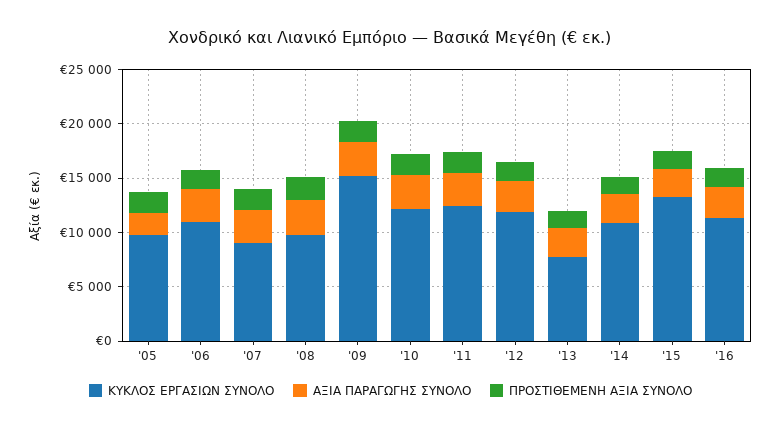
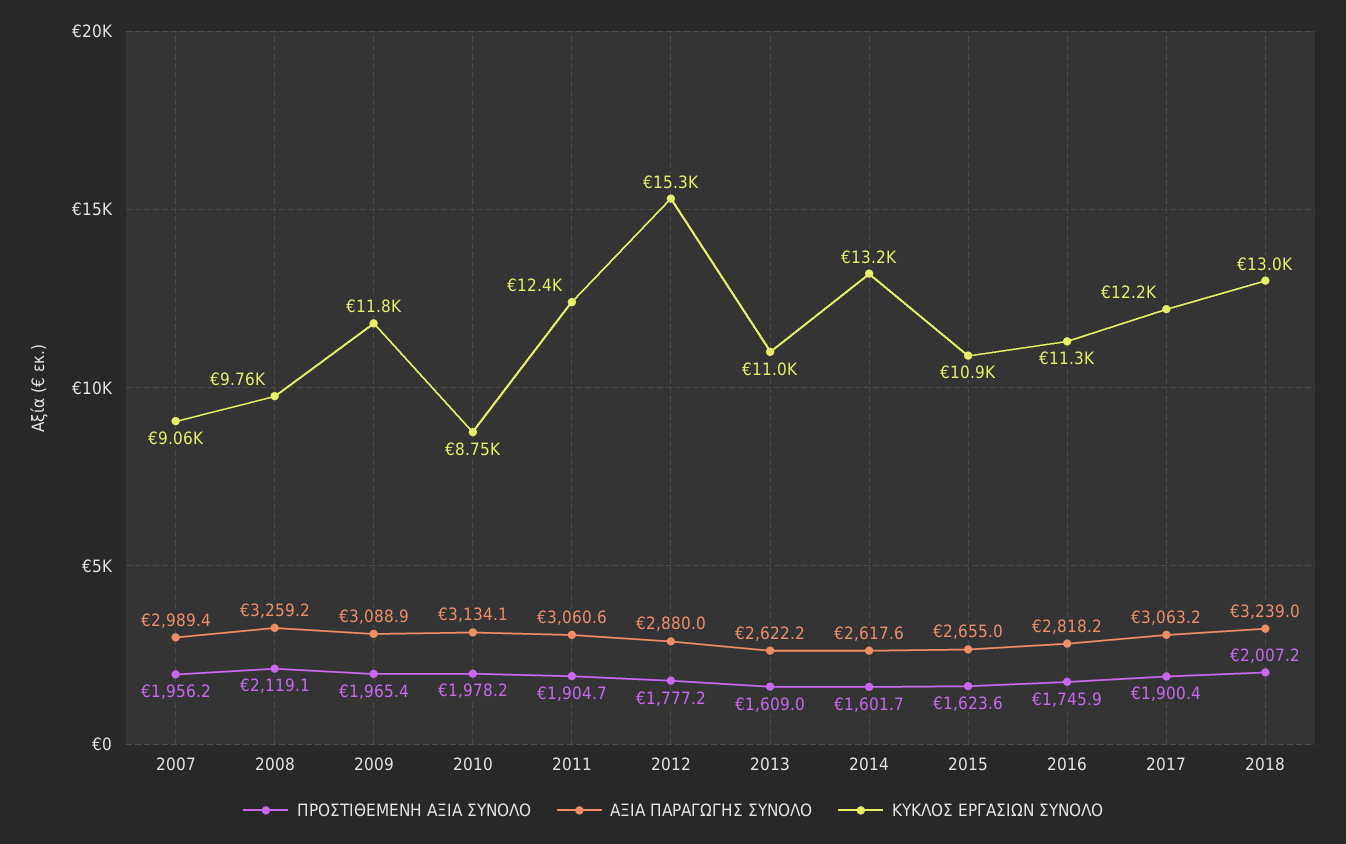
ΚΥΚΛΟΣ ΕΡΓΑΣΙΩΝ ΣΥΝΟΛΟ, '05: 10000 -> none
ΑΞΙΑ ΠΑΡΑΓΩΓΗΣ ΣΥΝΟΛΟ, '05: 2000 -> none
ΠΡΟΣΤΙΘΕΜΕΝΗ ΑΞΙΑ ΣΥΝΟΛΟ, '05: 2000 -> none
ΚΥΚΛΟΣ ΕΡΓΑΣΙΩΝ ΣΥΝΟΛΟ, '06: 11000 -> none
ΑΞΙΑ ΠΑΡΑΓΩΓΗΣ ΣΥΝΟΛΟ, '06: 3000 -> none
ΠΡΟΣΤΙΘΕΜΕΝΗ ΑΞΙΑ ΣΥΝΟΛΟ, '06: 2000 -> none
ΚΥΚΛΟΣ ΕΡΓΑΣΙΩΝ ΣΥΝΟΛΟ, '09: 15000 -> 11800
ΚΥΚΛΟΣ ΕΡΓΑΣΙΩΝ ΣΥΝΟΛΟ, '10: 12000 -> 8750
ΚΥΚΛΟΣ ΕΡΓΑΣΙΩΝ ΣΥΝΟΛΟ, '12: 12000 -> 15300
ΚΥΚΛΟΣ ΕΡΓΑΣΙΩΝ ΣΥΝΟΛΟ, '13: 8000 -> 11000
ΚΥΚΛΟΣ ΕΡΓΑΣΙΩΝ ΣΥΝΟΛΟ, '14: 11000 -> 13200
ΚΥΚΛΟΣ ΕΡΓΑΣΙΩΝ ΣΥΝΟΛΟ, '15: 13000 -> 10900
ΠΡΟΣΤΙΘΕΜΕΝΗ ΑΞΙΑ ΣΥΝΟΛΟ, 2017: none -> 1900.4
ΑΞΙΑ ΠΑΡΑΓΩΓΗΣ ΣΥΝΟΛΟ, 2017: none -> 3063.2
ΚΥΚΛΟΣ ΕΡΓΑΣΙΩΝ ΣΥΝΟΛΟ, 2017: none -> 12200
ΠΡΟΣΤΙΘΕΜΕΝΗ ΑΞΙΑ ΣΥΝΟΛΟ, 2018: none -> 2007.2
ΑΞΙΑ ΠΑΡΑΓΩΓΗΣ ΣΥΝΟΛΟ, 2018: none -> 3239
ΚΥΚΛΟΣ ΕΡΓΑΣΙΩΝ ΣΥΝΟΛΟ, 2018: none -> 13000

